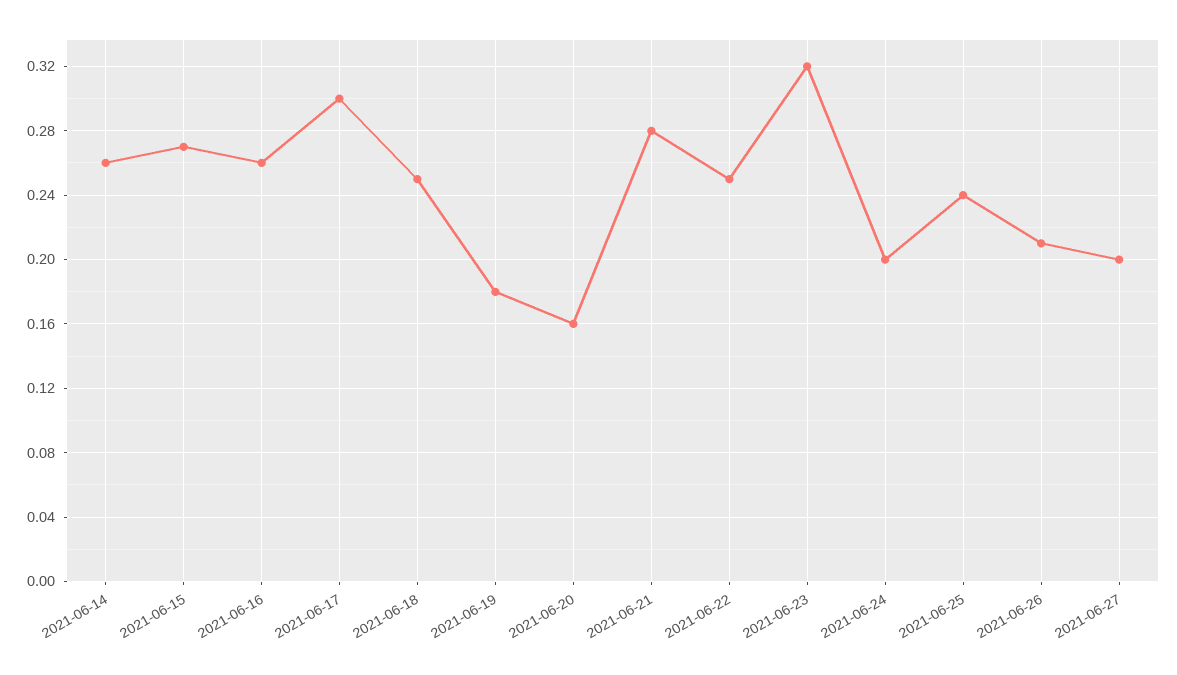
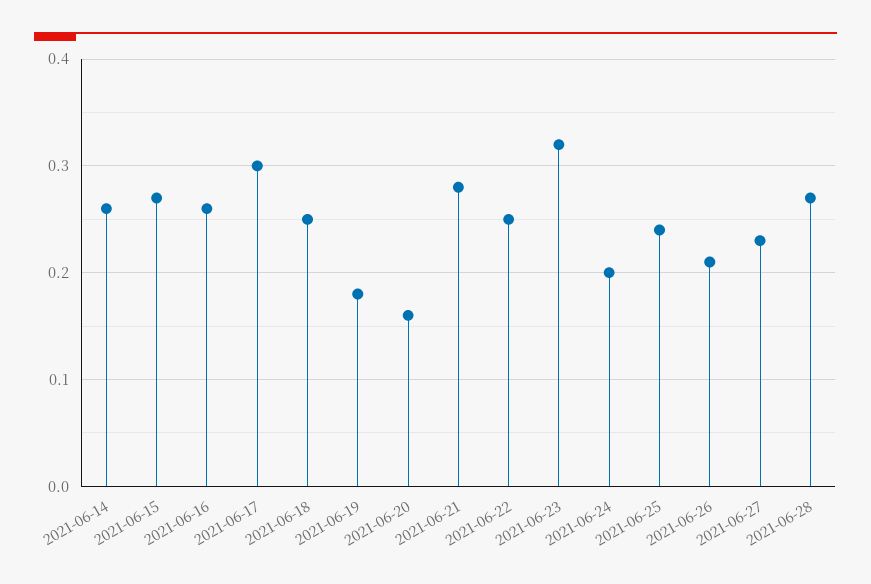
2021-06-27: 0.2 -> 0.23
2021-06-28: none -> 0.27

